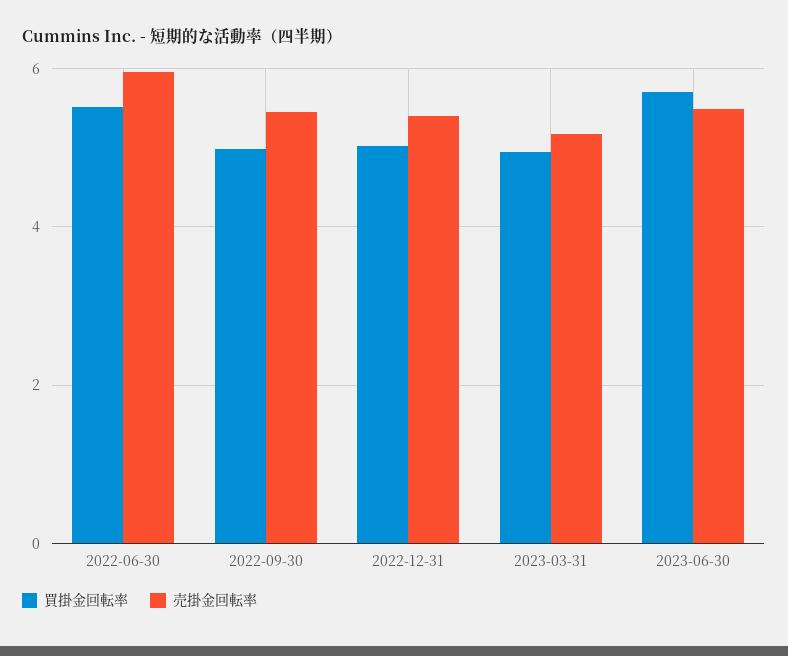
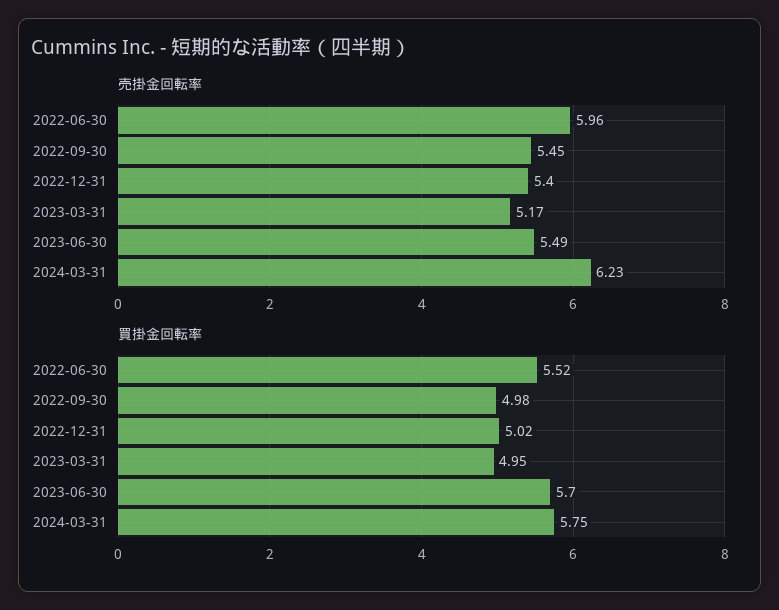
売掛金回転率, 2024-03-31: none -> 6.23
買掛金回転率, 2024-03-31: none -> 5.75

